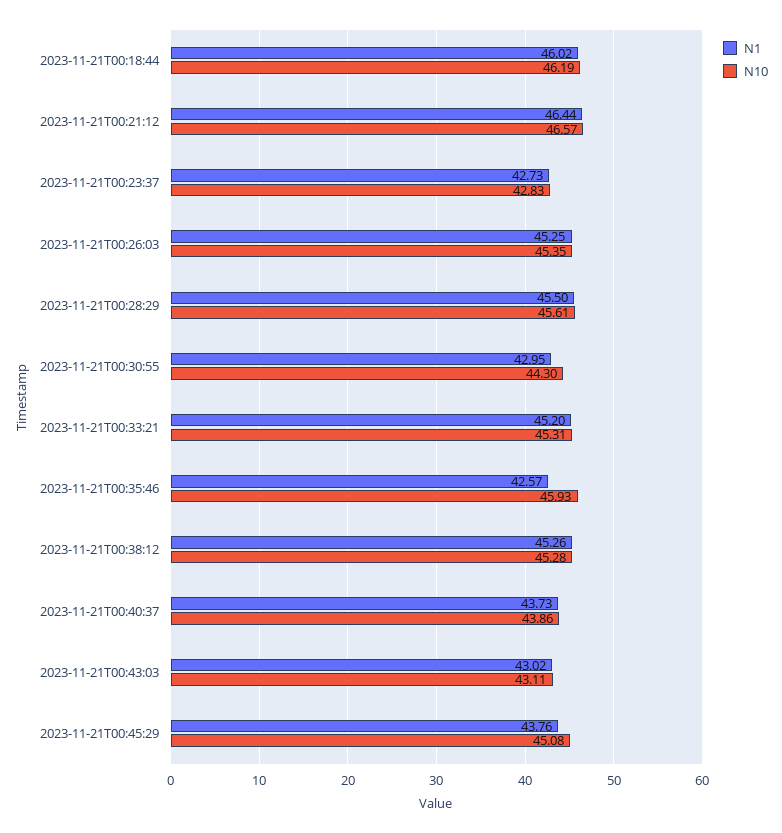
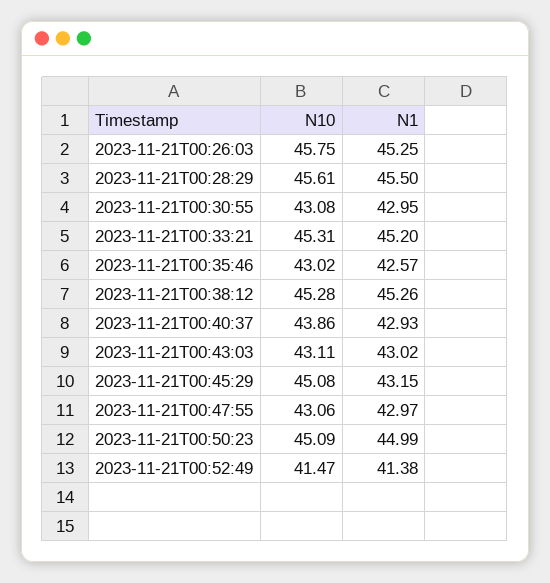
N1, 2023-11-21T00:18:44: 46.02 -> none
N10, 2023-11-21T00:18:44: 46.19 -> none
N1, 2023-11-21T00:21:12: 46.44 -> none
N10, 2023-11-21T00:21:12: 46.57 -> none
N1, 2023-11-21T00:23:37: 42.73 -> none
N10, 2023-11-21T00:23:37: 42.83 -> none
N10, 2023-11-21T00:26:03: 45.35 -> 45.75
N10, 2023-11-21T00:30:55: 44.3 -> 43.08
N10, 2023-11-21T00:35:46: 45.93 -> 43.02
N1, 2023-11-21T00:40:37: 43.73 -> 42.93
N1, 2023-11-21T00:45:29: 43.76 -> 43.15
N10, 2023-11-21T00:47:55: none -> 43.06
N1, 2023-11-21T00:47:55: none -> 42.97
N10, 2023-11-21T00:50:23: none -> 45.09
N1, 2023-11-21T00:50:23: none -> 44.99
N10, 2023-11-21T00:52:49: none -> 41.47
N1, 2023-11-21T00:52:49: none -> 41.38

